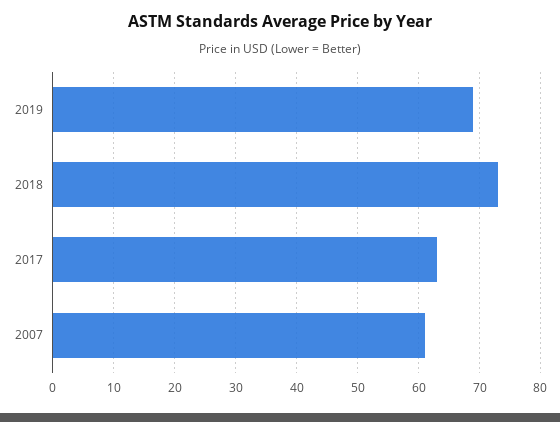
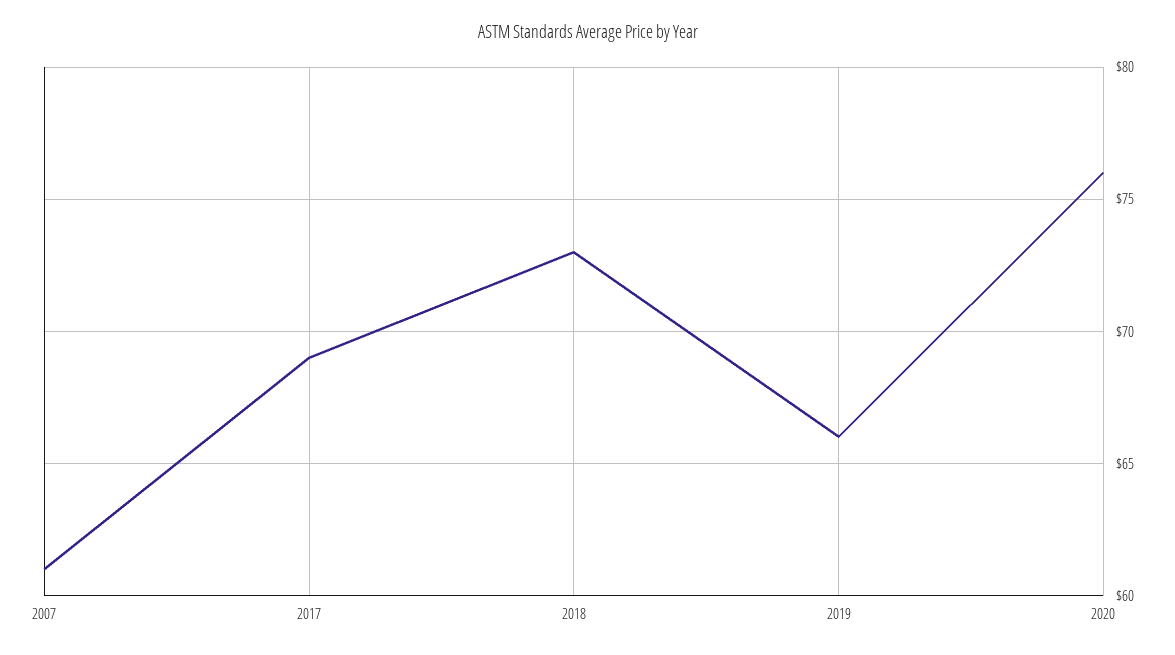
2019: 69 -> 66
2017: 63 -> 69
2020: none -> 76

